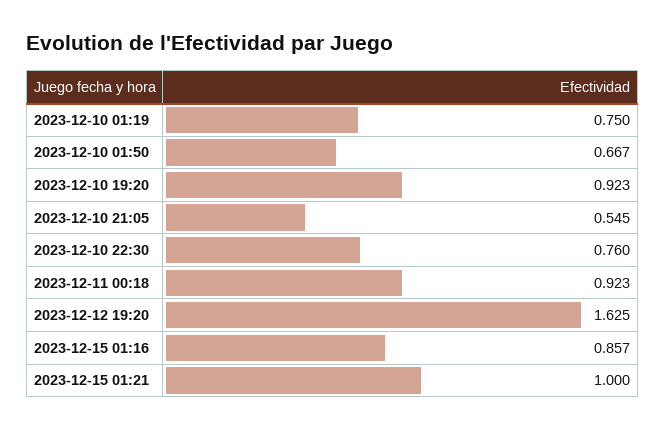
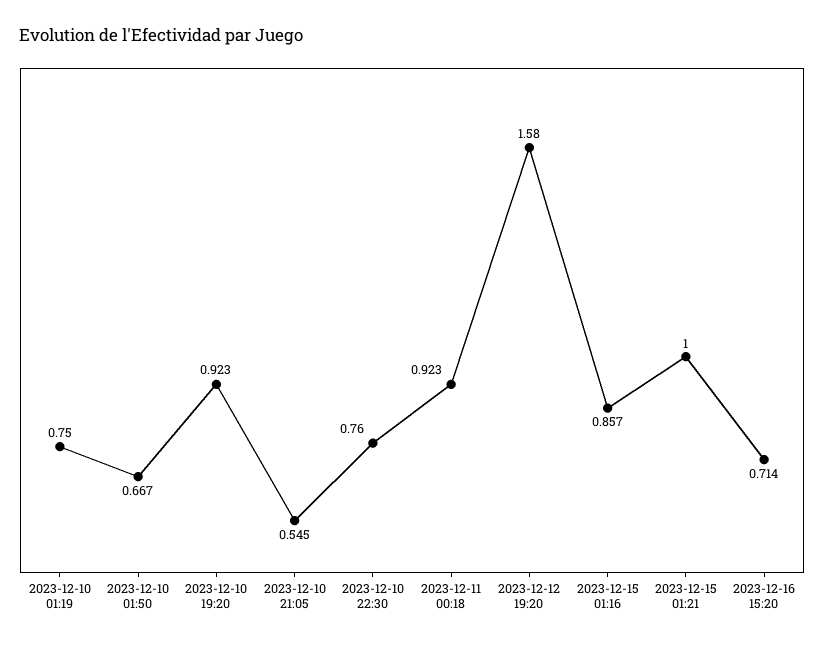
2023-12-12 19:20: 1.625 -> 1.58
2023-12-16 15:20: none -> 0.714

